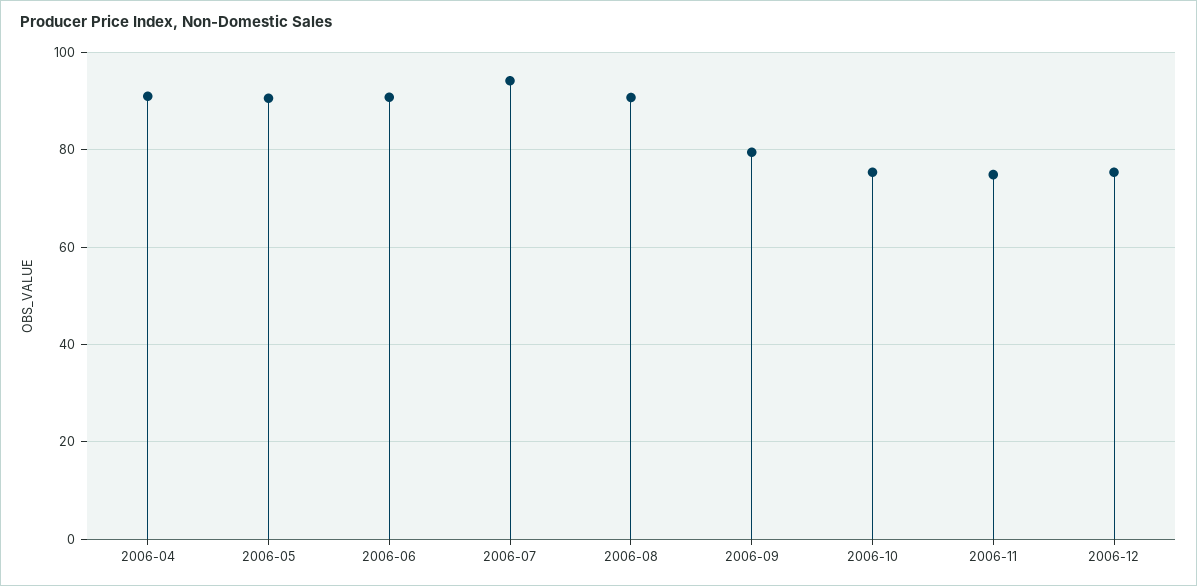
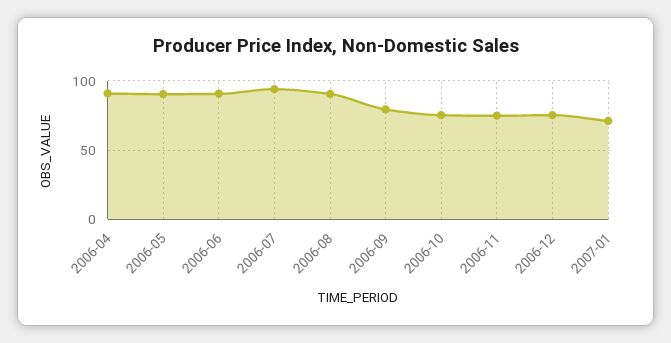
2007-01: none -> 70

